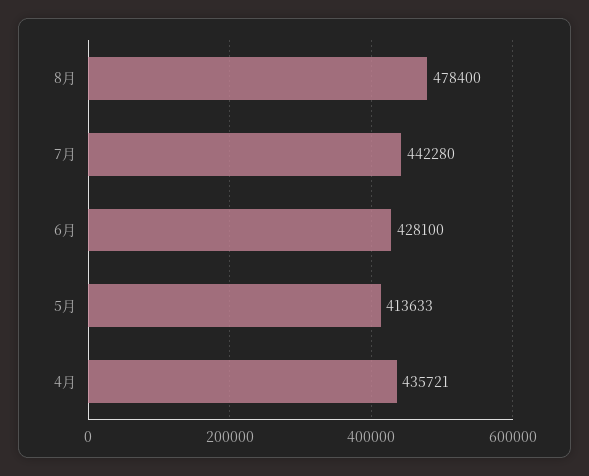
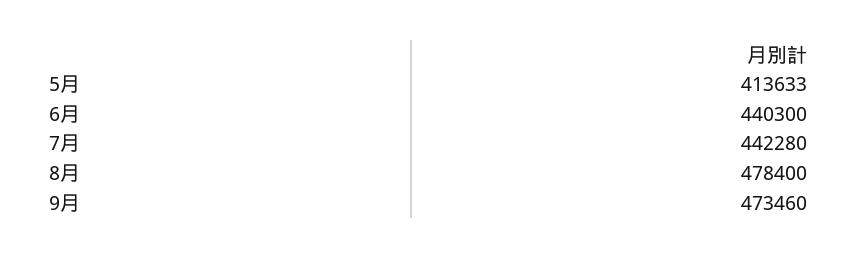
6月: 428100 -> 440300
4月: 435721 -> none
9月: none -> 473460

